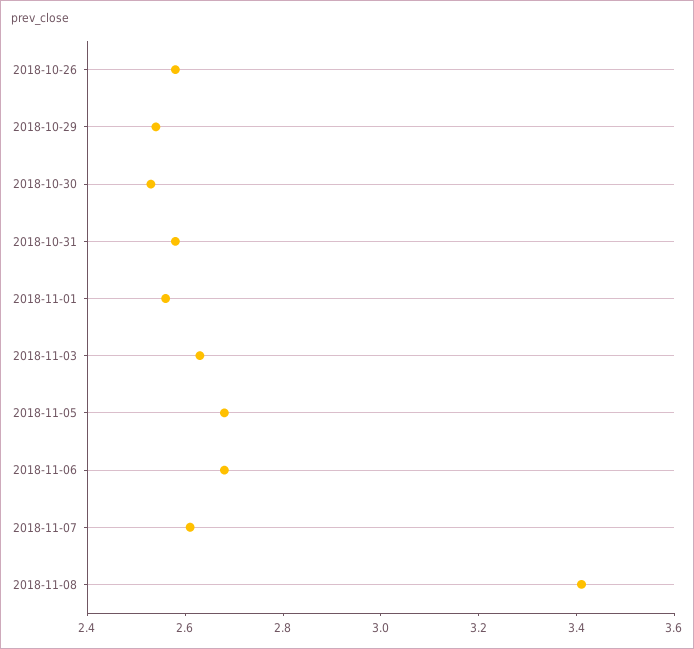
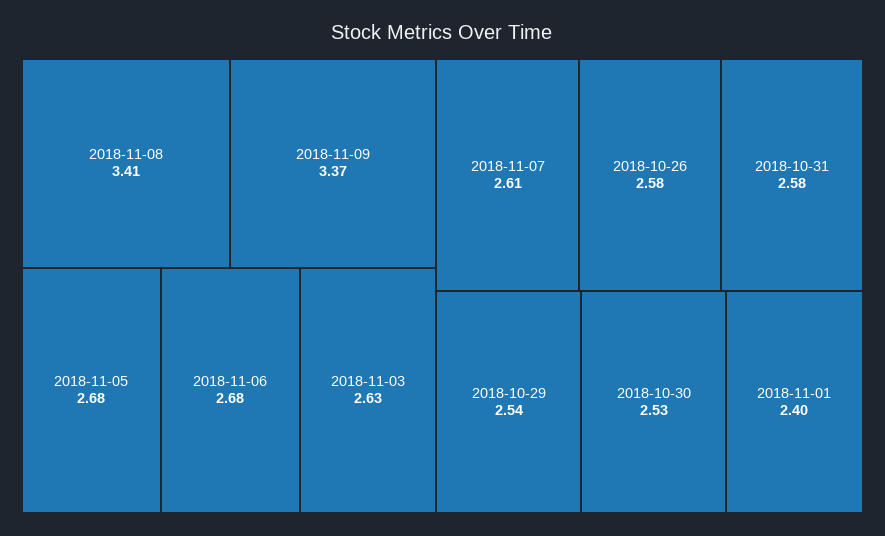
2018-11-01: 2.55 -> 2.4
2018-11-09: none -> 3.37

